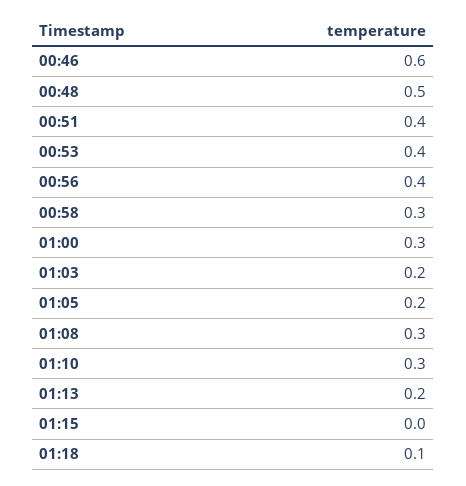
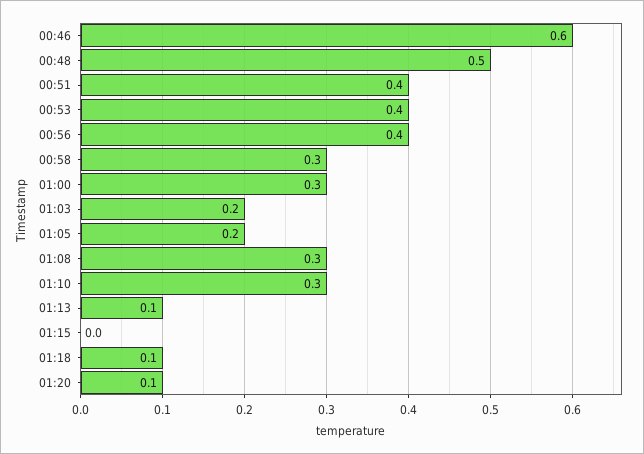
01:13: 0.2 -> 0.1
01:20: none -> 0.1

